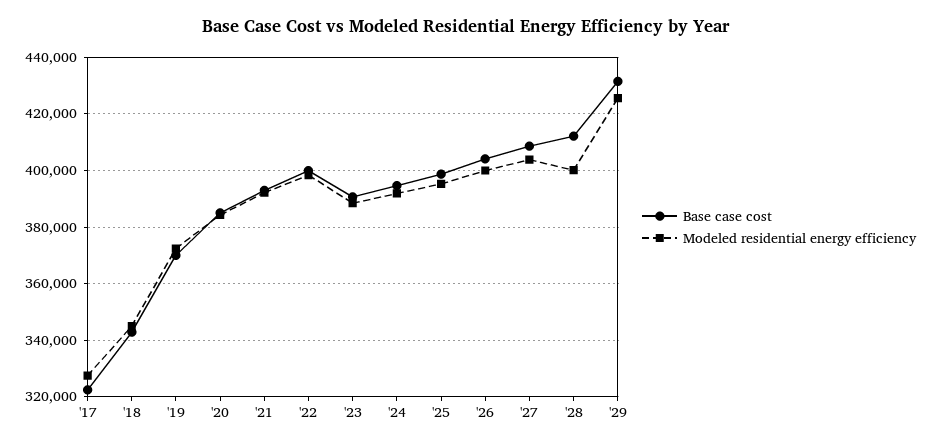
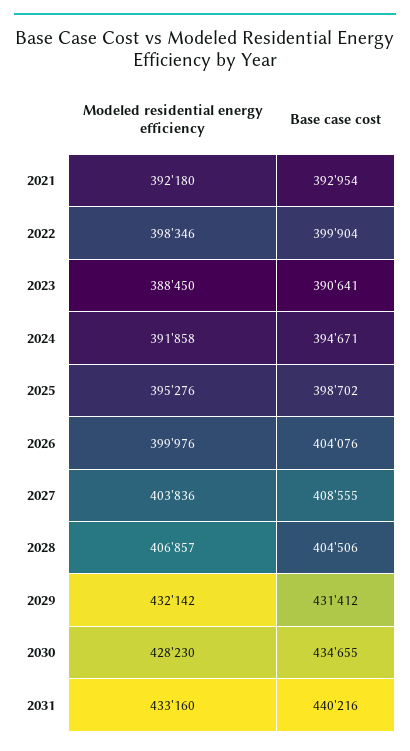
Base case cost, '17: 322500 -> none
Modeled residential energy efficiency, '17: 327500 -> none
Base case cost, '18: 342500 -> none
Modeled residential energy efficiency, '18: 345000 -> none
Base case cost, '19: 370000 -> none
Modeled residential energy efficiency, '19: 372500 -> none
Base case cost, '20: 385000 -> none
Modeled residential energy efficiency, '20: 385000 -> none
Base case cost, '28: 412500 -> 404506
Modeled residential energy efficiency, '28: 400000 -> 406857
Modeled residential energy efficiency, '29: 425000 -> 432142
Modeled residential energy efficiency, 2030: none -> 428230
Base case cost, 2030: none -> 434655
Modeled residential energy efficiency, 2031: none -> 433160
Base case cost, 2031: none -> 440216

